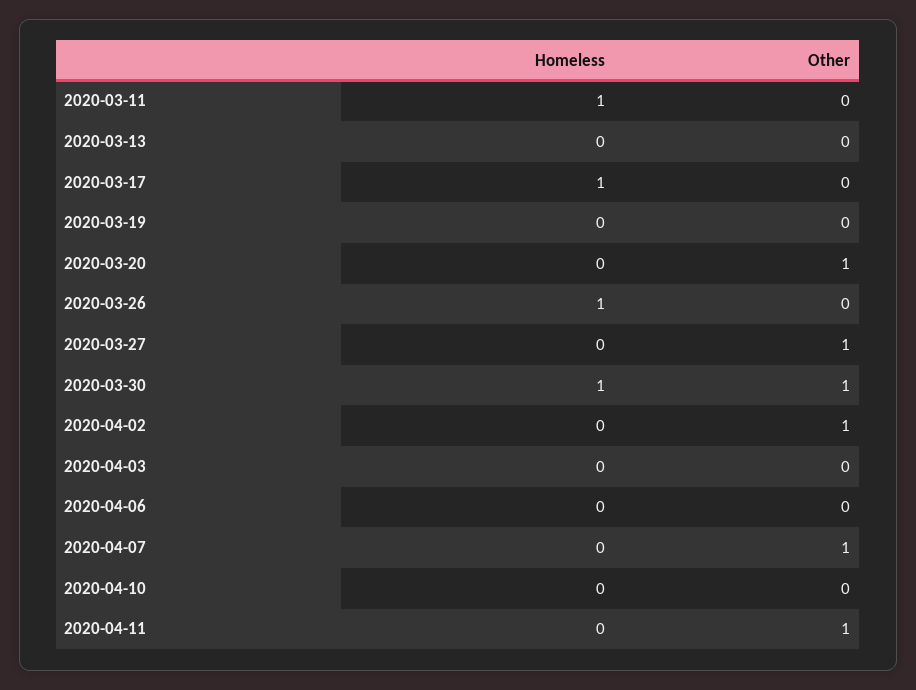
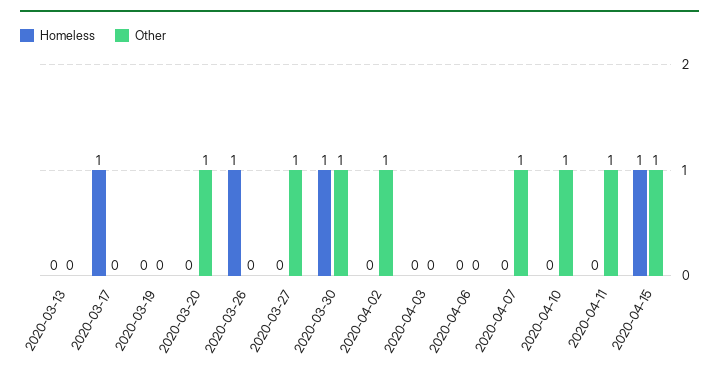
Homeless, 2020-03-11: 1 -> none
Other, 2020-03-11: 0 -> none
Other, 2020-04-10: 0 -> 1
Homeless, 2020-04-15: none -> 1
Other, 2020-04-15: none -> 1

